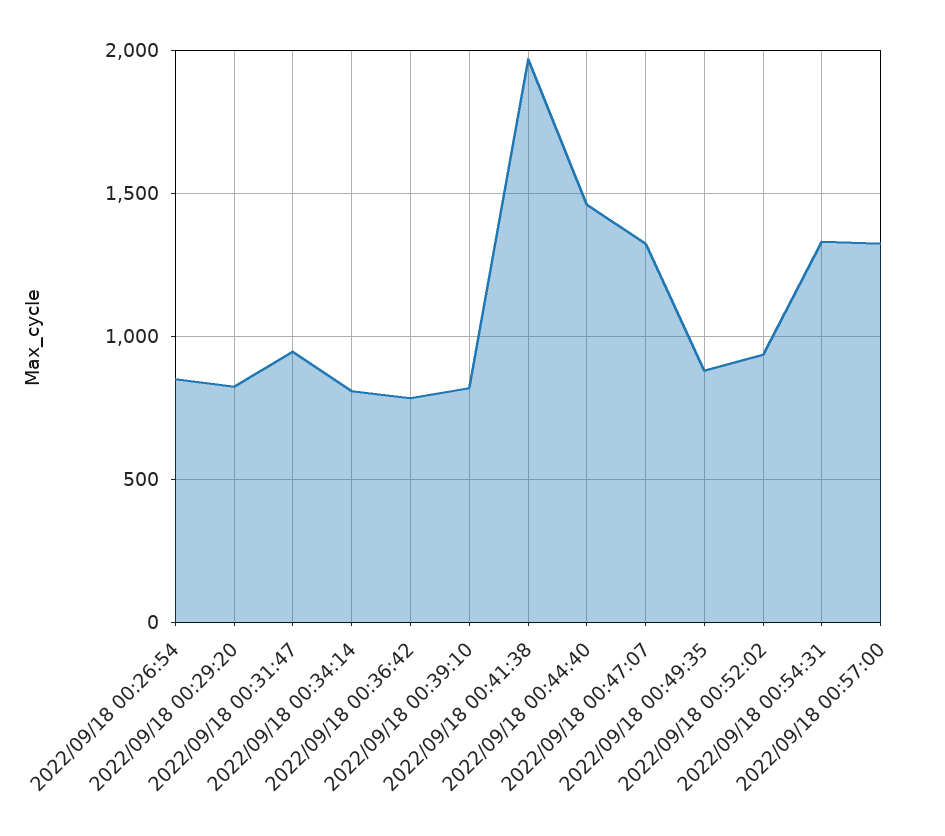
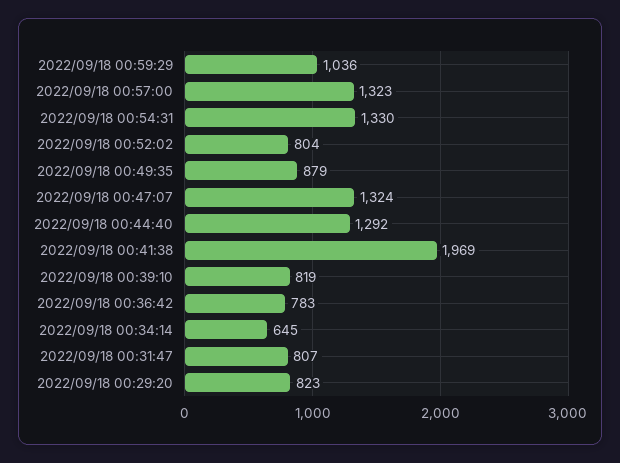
2022/09/18 00:26:54: 850 -> none
2022/09/18 00:31:47: 950 -> 807
2022/09/18 00:34:14: 800 -> 645
2022/09/18 00:44:40: 1450 -> 1292
2022/09/18 00:52:02: 950 -> 804
2022/09/18 00:59:29: none -> 1036

